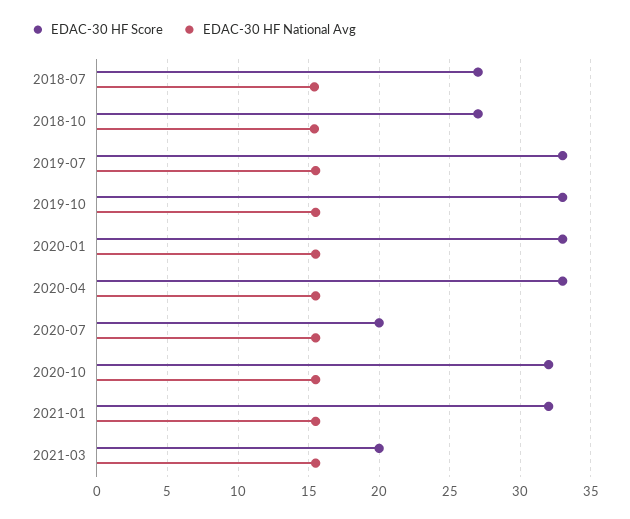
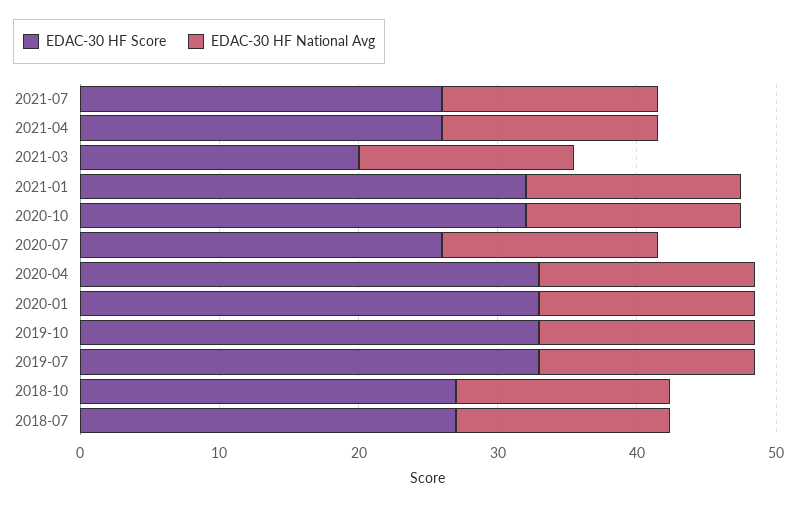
EDAC-30 HF Score, 2020-07: 20 -> 26
EDAC-30 HF Score, 2021-07: none -> 26
EDAC-30 HF National Avg, 2021-07: none -> 16
EDAC-30 HF Score, 2021-04: none -> 26
EDAC-30 HF National Avg, 2021-04: none -> 16

